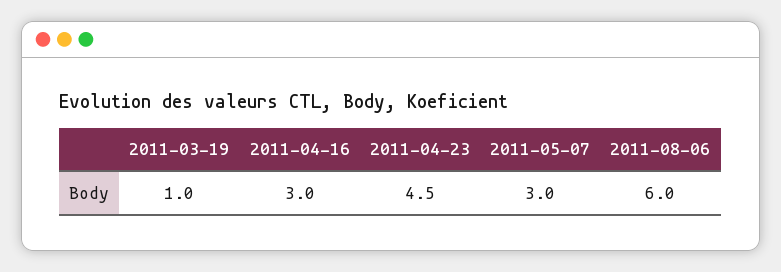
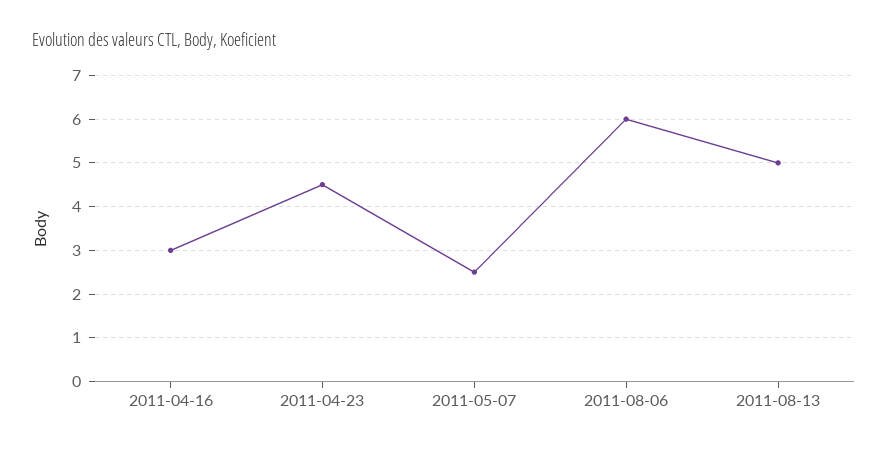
2011-03-19: 1 -> none
2011-05-07: 3 -> 2.5
2011-08-13: none -> 5

